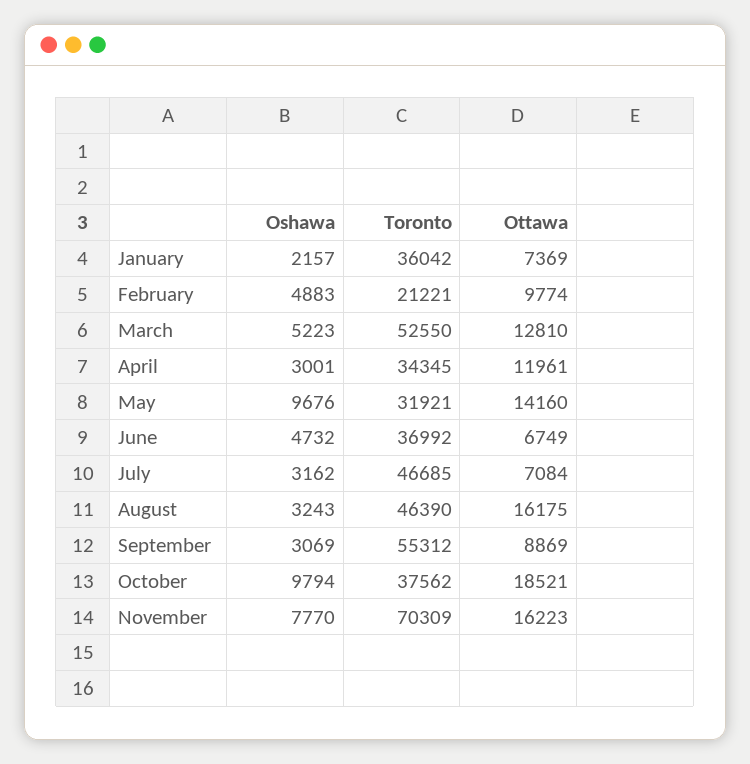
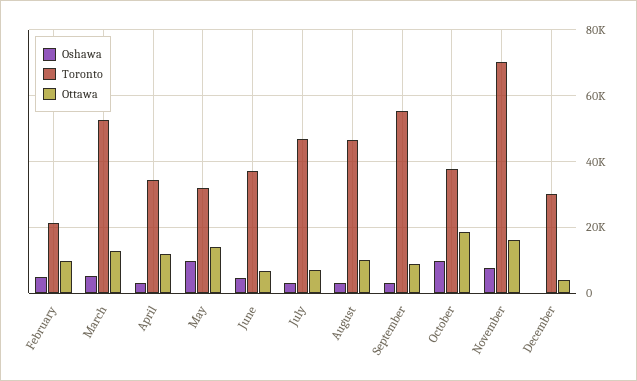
Oshawa, January: 2157 -> none
Toronto, January: 36042 -> none
Ottawa, January: 7369 -> none
Ottawa, August: 16175 -> 10000
Oshawa, December: none -> 0
Toronto, December: none -> 30000
Ottawa, December: none -> 4000

